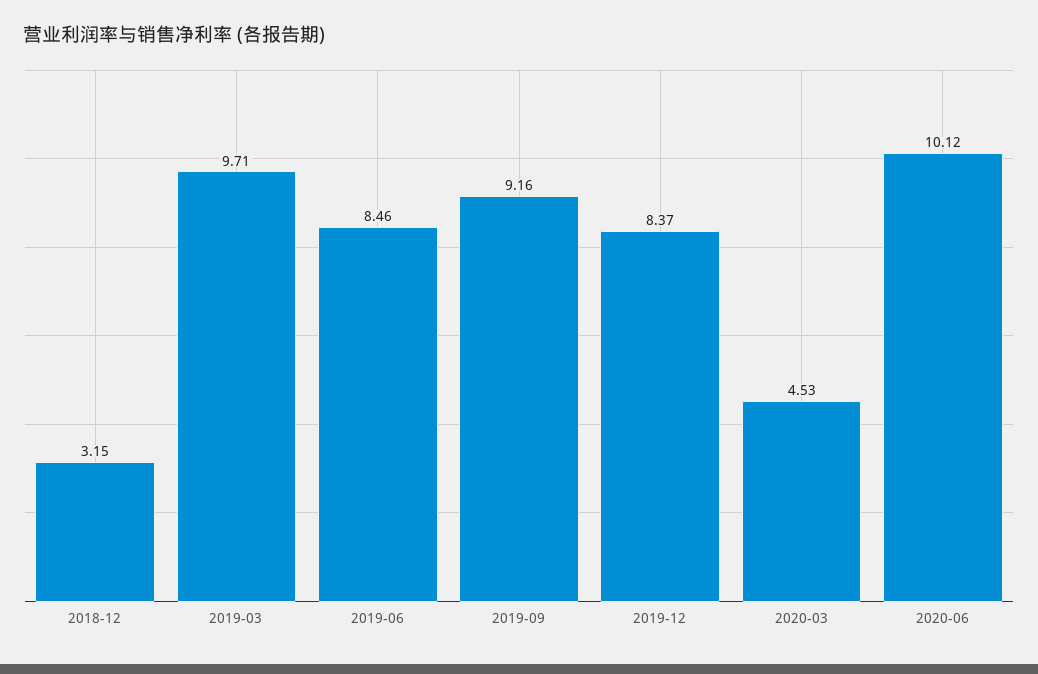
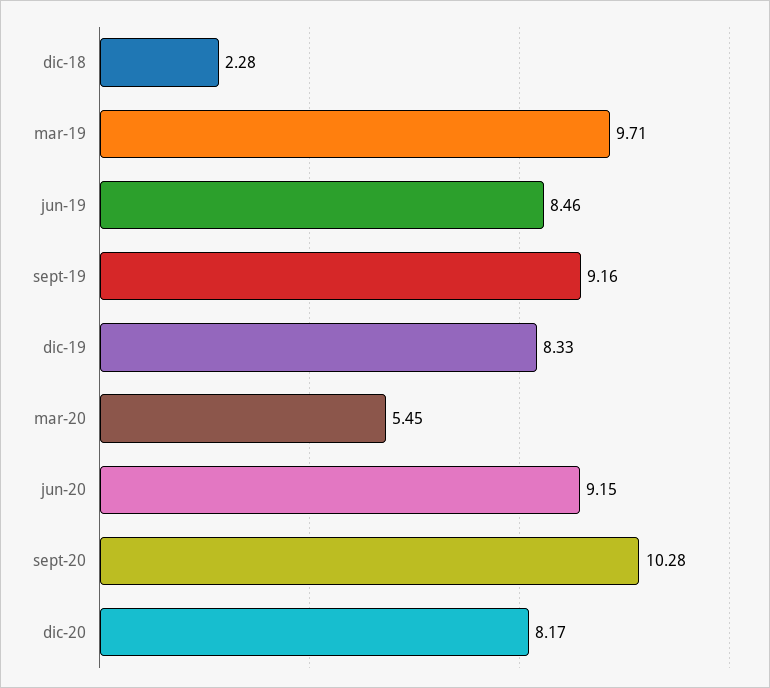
2018-12: 3.15 -> 2.28
2019-12: 8.37 -> 8.33
2020-03: 4.53 -> 5.45
2020-06: 10.12 -> 9.15
sept-20: none -> 10.28
dic-20: none -> 8.17

